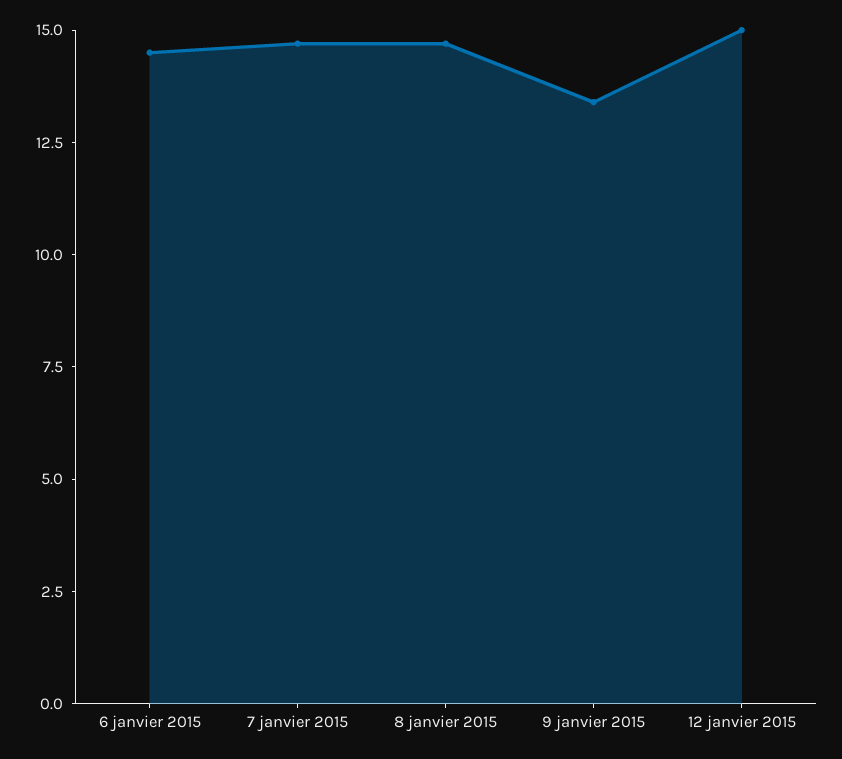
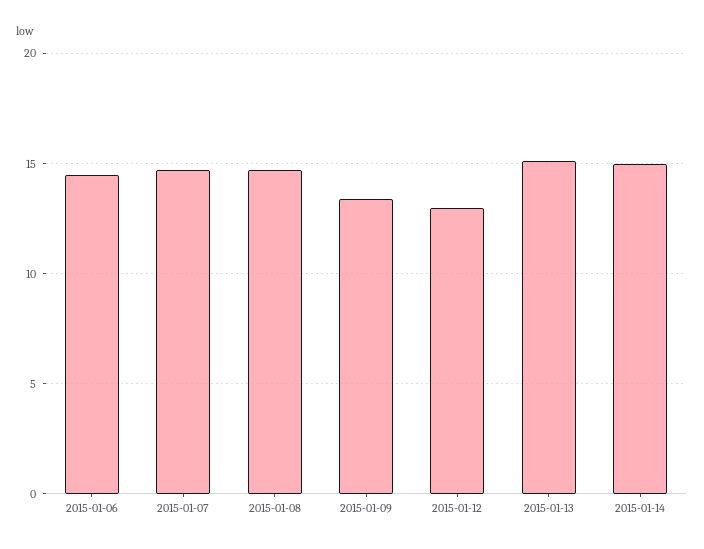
12 janvier 2015: 15 -> 13
2015-01-13: none -> 15
2015-01-14: none -> 15

